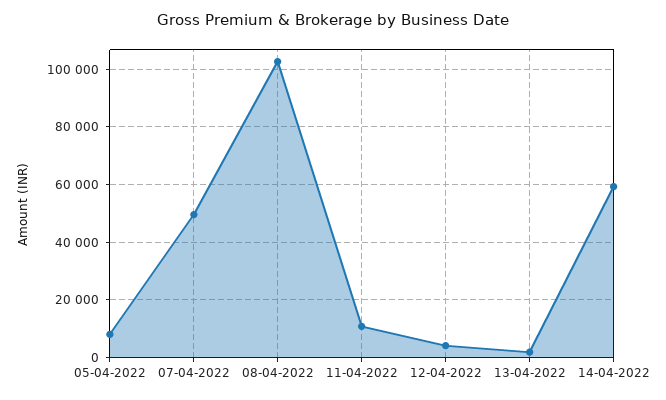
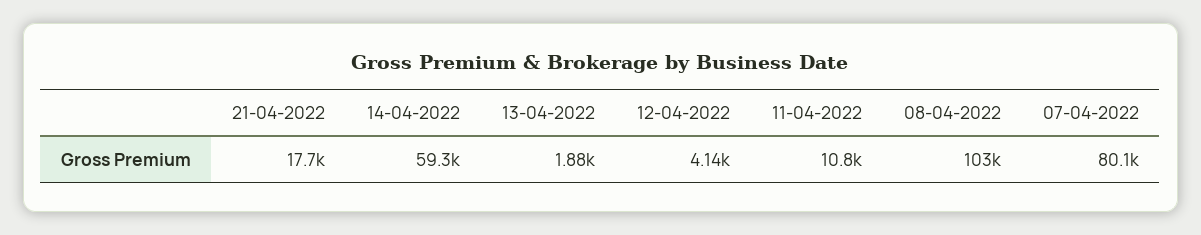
05-04-2022: 7500 -> none
07-04-2022: 50000 -> 80100
21-04-2022: none -> 17700

